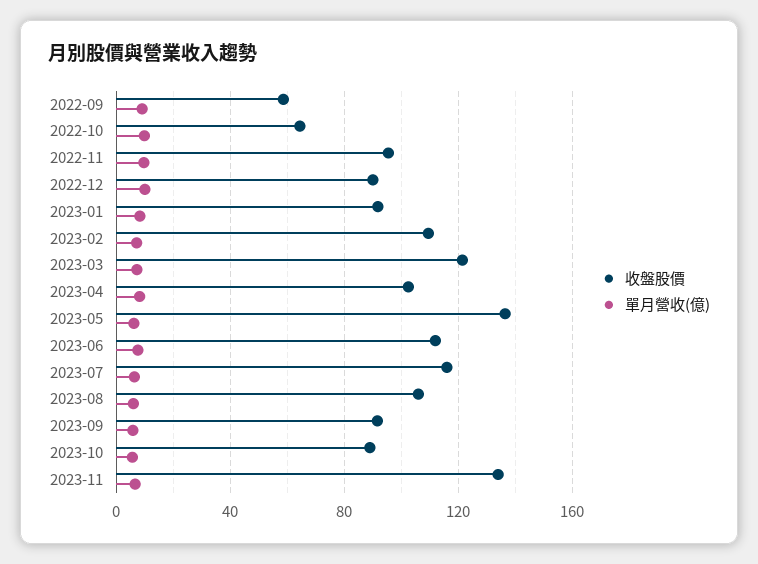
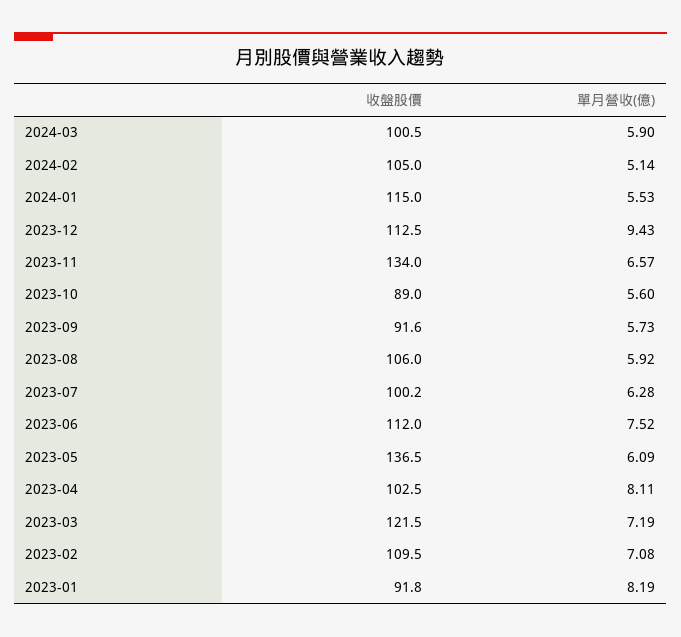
收盤股價, 2022-09: 60 -> none
單月營收(億), 2022-09: 10 -> none
收盤股價, 2022-10: 65 -> none
單月營收(億), 2022-10: 10 -> none
收盤股價, 2022-11: 95 -> none
單月營收(億), 2022-11: 10 -> none
收盤股價, 2022-12: 90 -> none
單月營收(億), 2022-12: 10 -> none
收盤股價, 2023-07: 115 -> 100.2
收盤股價, 2024-03: none -> 100.5
單月營收(億), 2024-03: none -> 5.9
收盤股價, 2024-02: none -> 105
單月營收(億), 2024-02: none -> 5.14
收盤股價, 2024-01: none -> 115
單月營收(億), 2024-01: none -> 5.53
收盤股價, 2023-12: none -> 112.5
單月營收(億), 2023-12: none -> 9.43

